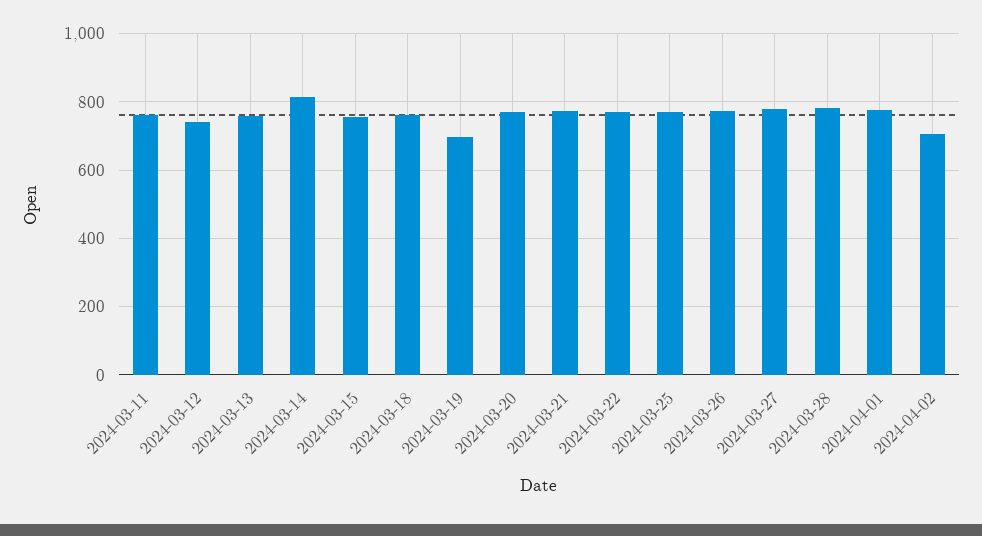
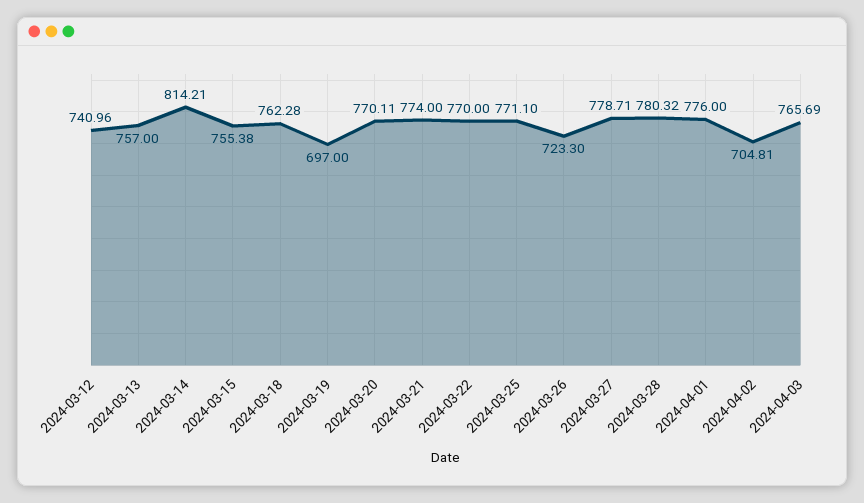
2024-03-11: 760 -> none
2024-03-26: 780 -> 723.3
2024-04-03: none -> 765.69

